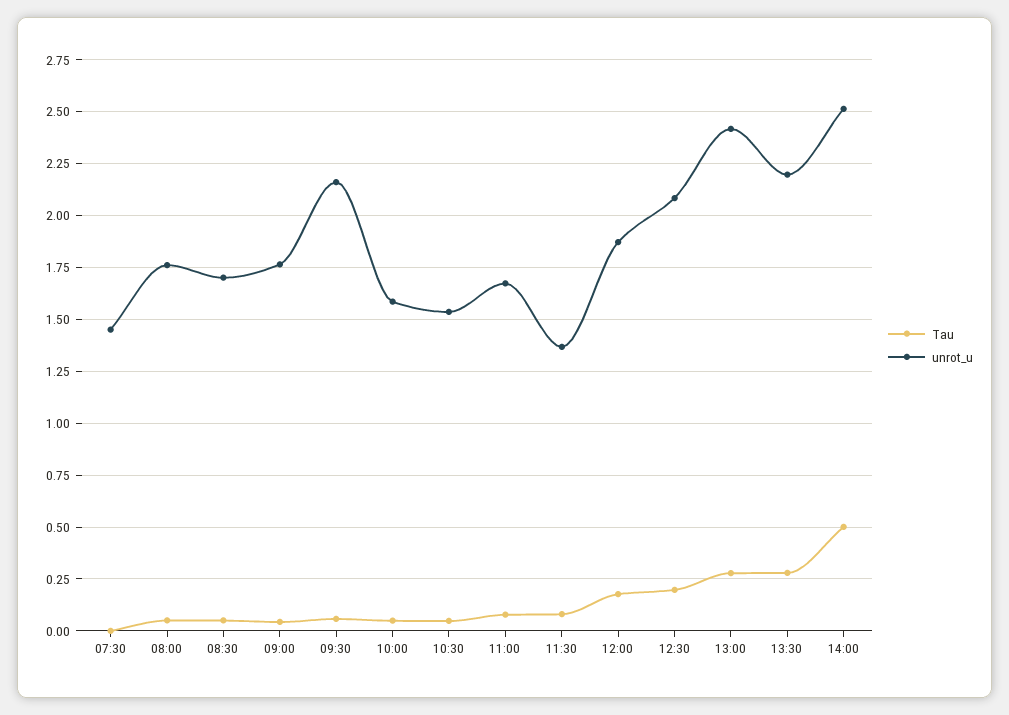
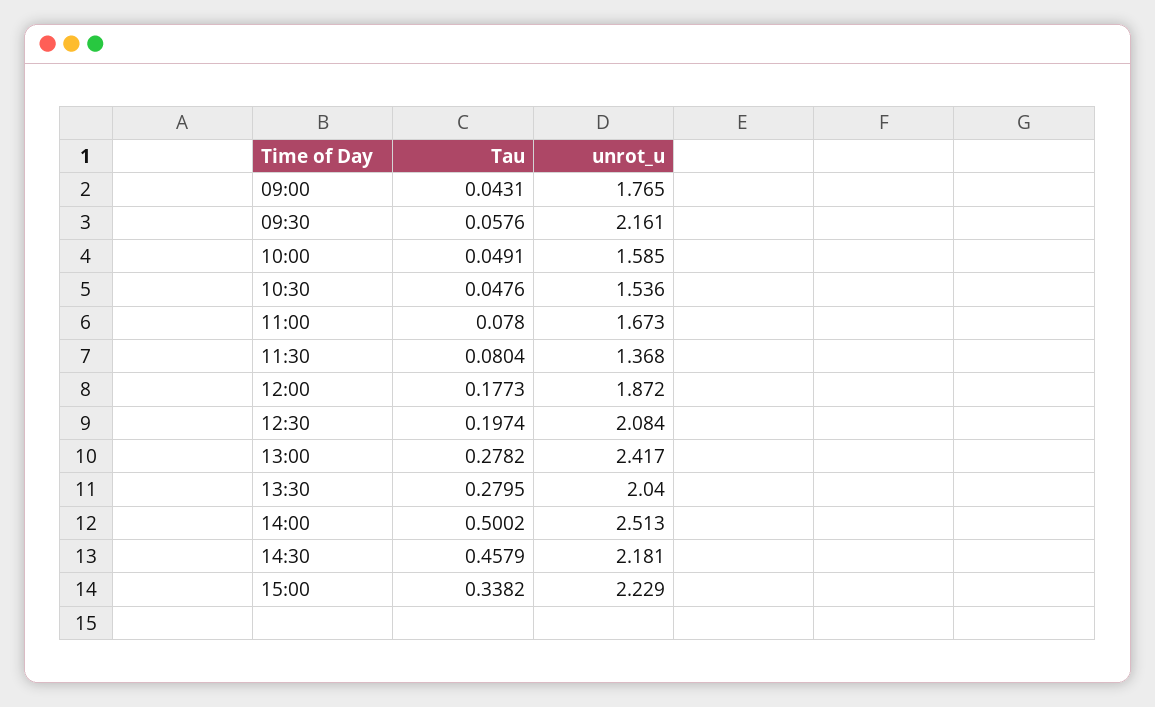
Tau, 07:30: 0 -> none
unrot_u, 07:30: 1.45 -> none
Tau, 08:00: 0.05 -> none
unrot_u, 08:00: 1.75 -> none
Tau, 08:30: 0.05 -> none
unrot_u, 08:30: 1.7 -> none
unrot_u, 13:30: 2.2 -> 2.04
Tau, 14:30: none -> 0.4579
unrot_u, 14:30: none -> 2.181
Tau, 15:00: none -> 0.3382
unrot_u, 15:00: none -> 2.229

